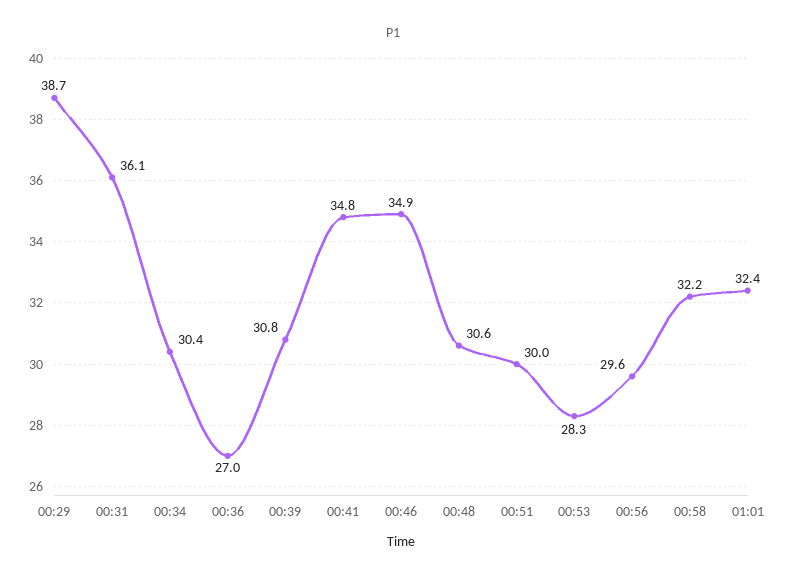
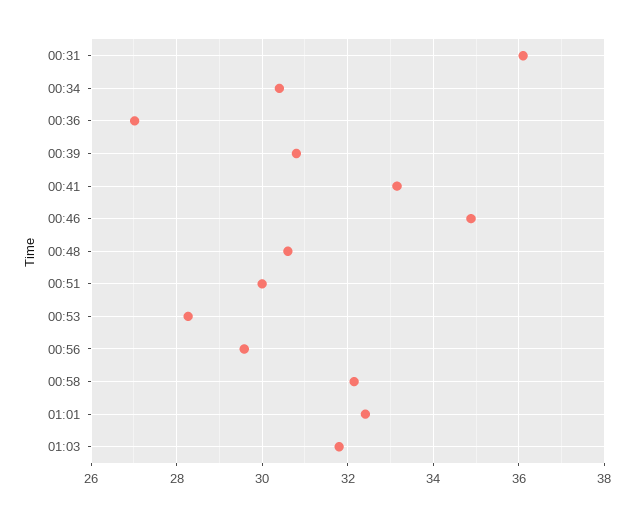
00:29: 38.7 -> none
00:41: 34.8 -> 33.2
01:03: none -> 31.8

